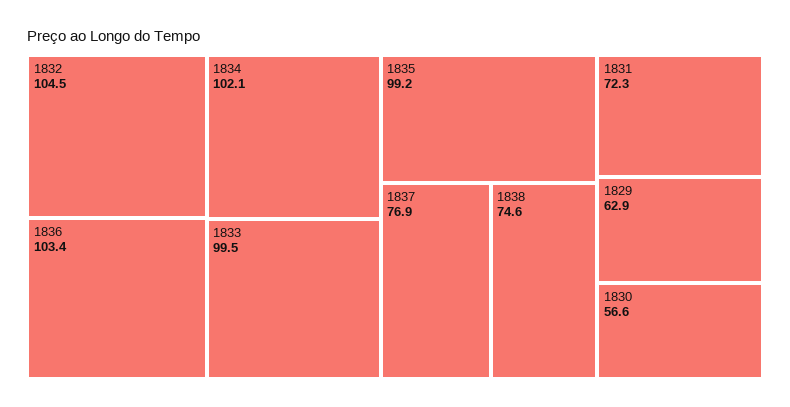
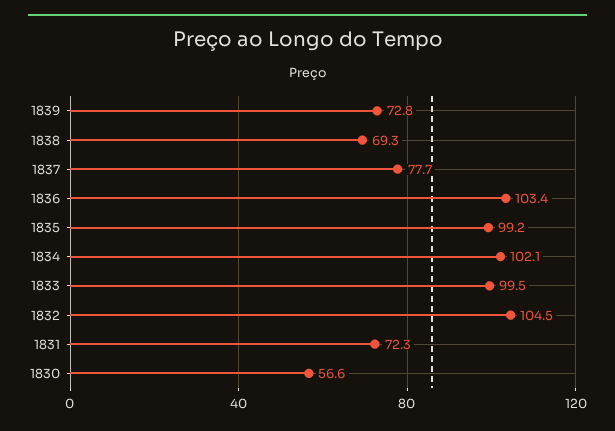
1837: 76.9 -> 77.7
1838: 74.6 -> 69.3
1829: 62.9 -> none
1839: none -> 72.8

